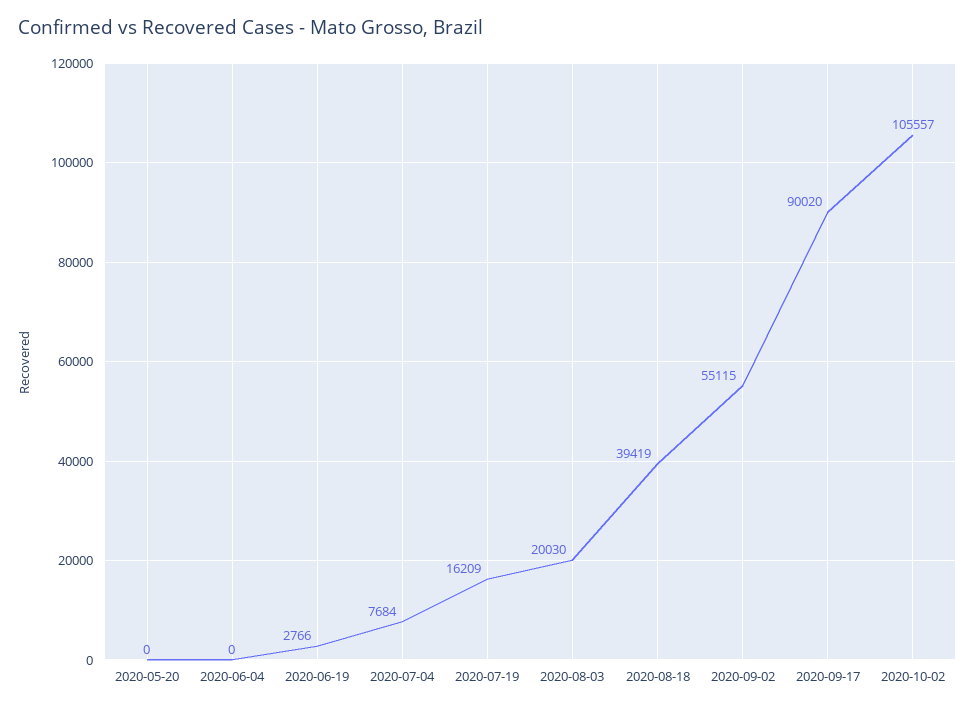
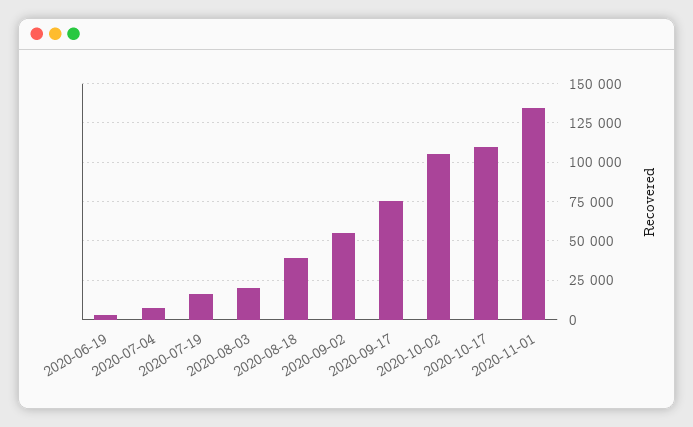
2020-05-20: 0 -> none
2020-06-04: 0 -> none
2020-09-17: 90020 -> 75000
2020-10-17: none -> 110000
2020-11-01: none -> 135000

